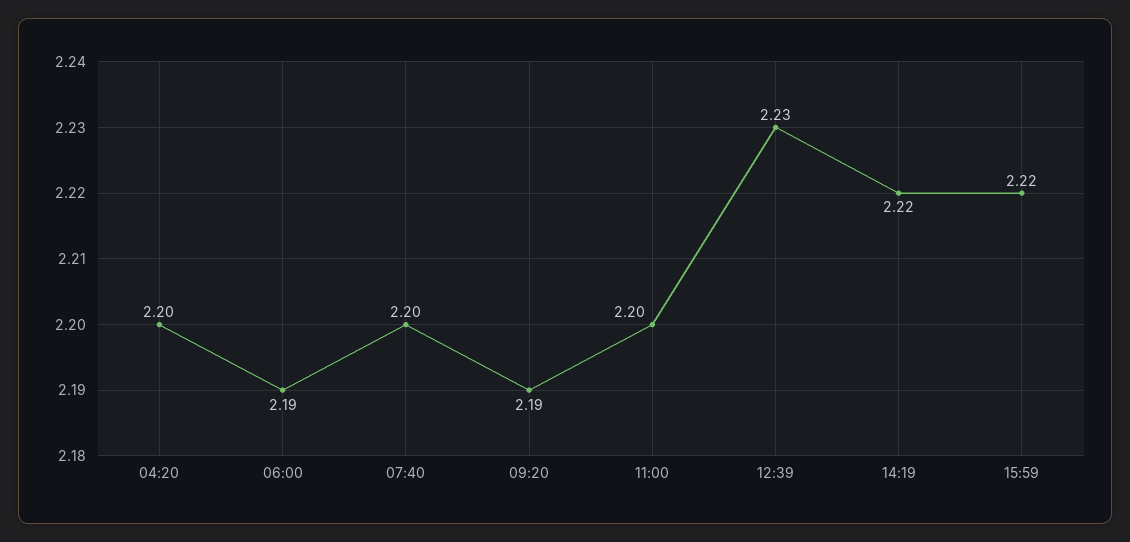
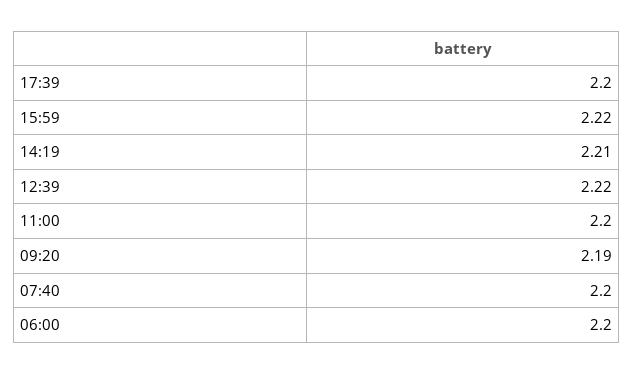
04:20: 2.2 -> none
06:00: 2.19 -> 2.2
12:39: 2.23 -> 2.22
14:19: 2.22 -> 2.21
17:39: none -> 2.2

